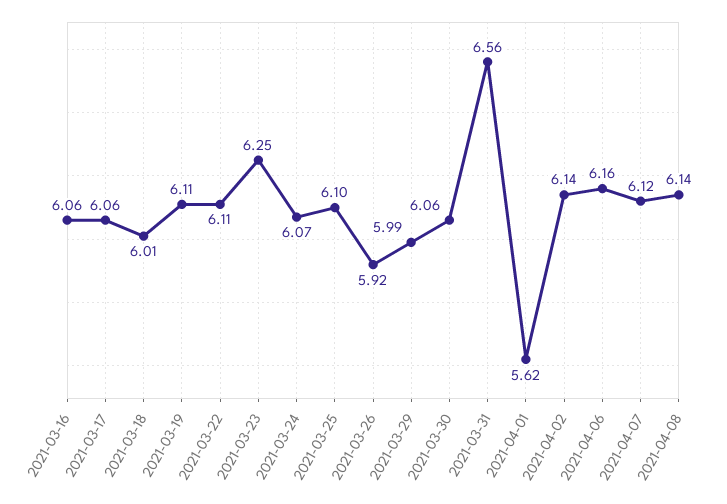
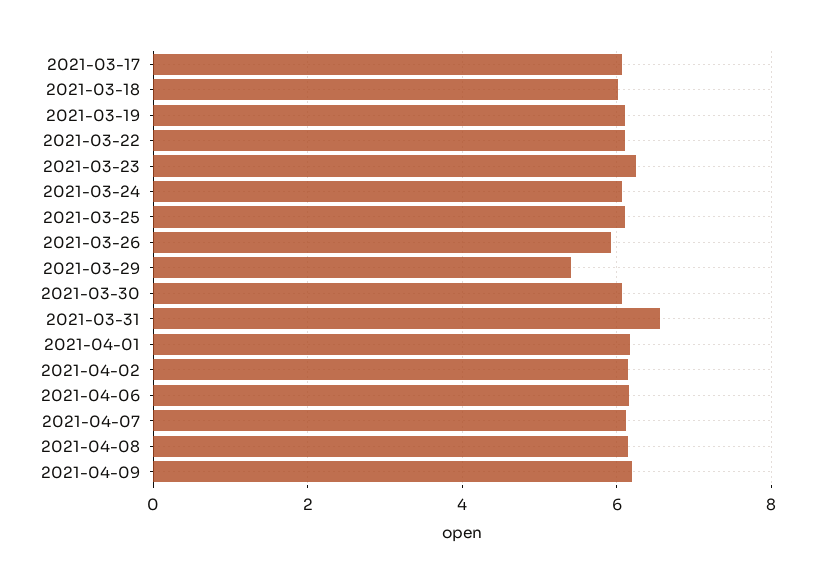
2021-03-16: 6.06 -> none
2021-03-29: 5.99 -> 5.4
2021-04-01: 5.62 -> 6.2
2021-04-09: none -> 6.2

